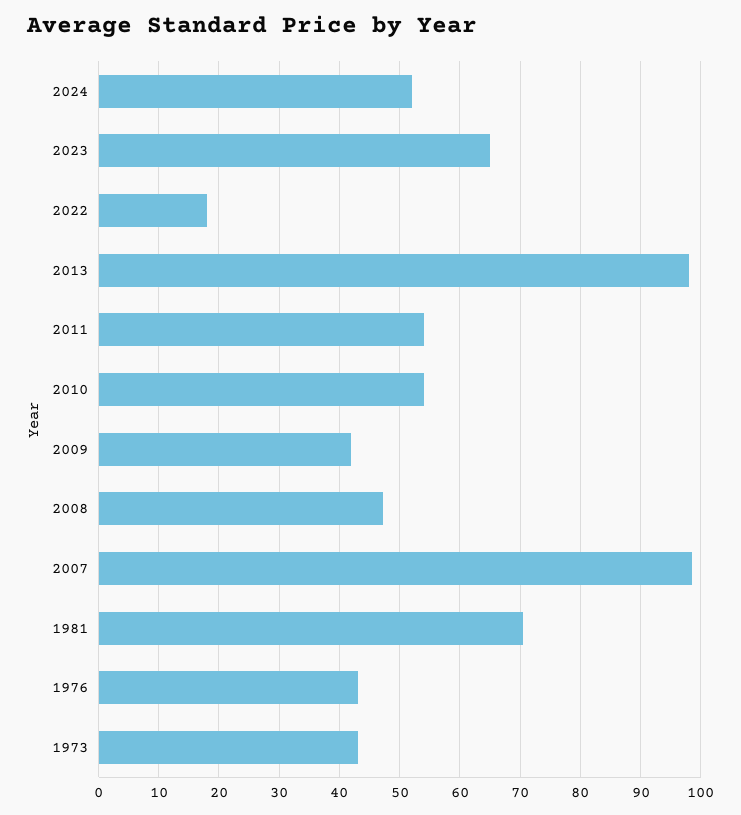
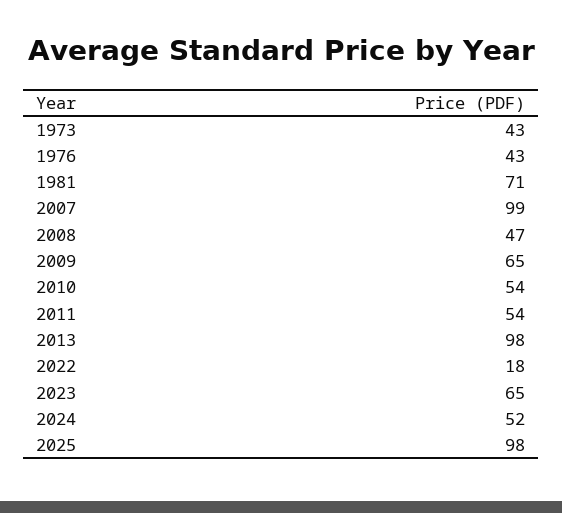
2009: 42 -> 65
2025: none -> 98

